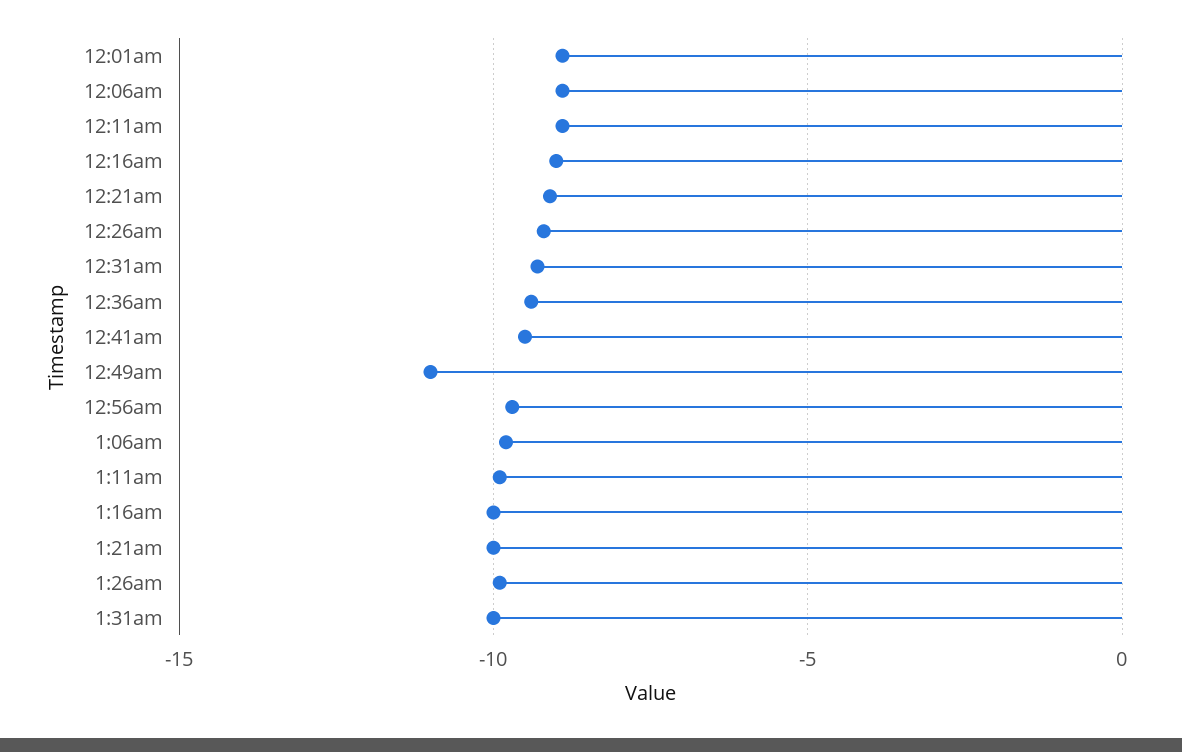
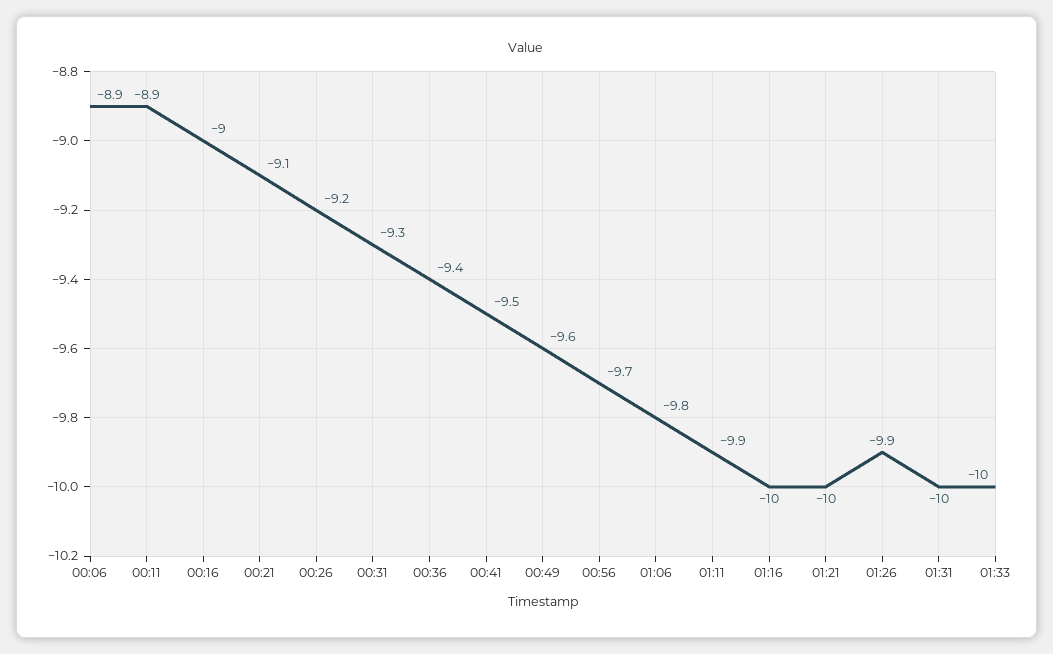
12:01am: -9 -> none
12:49am: -11 -> -9.6
01:33: none -> -10

